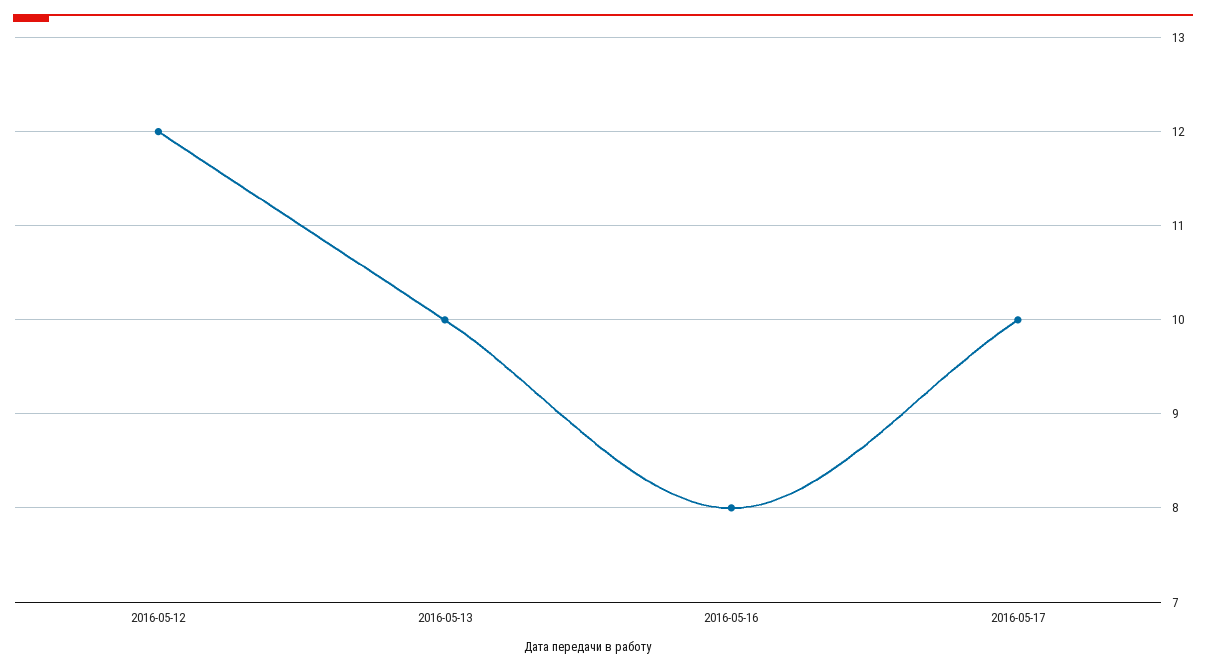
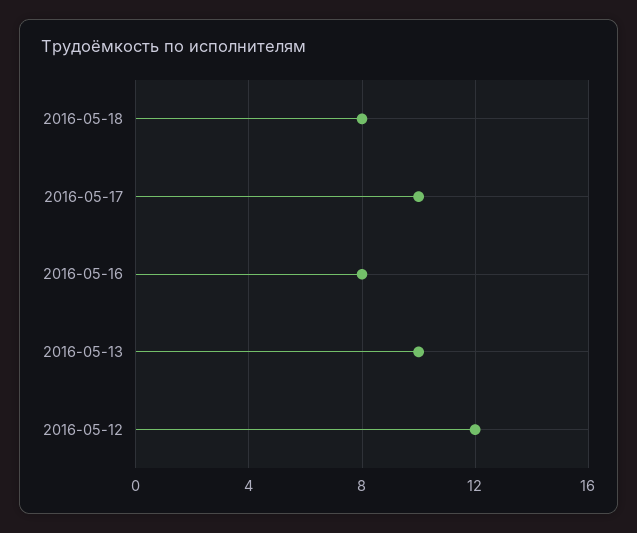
2016-05-18: none -> 8

